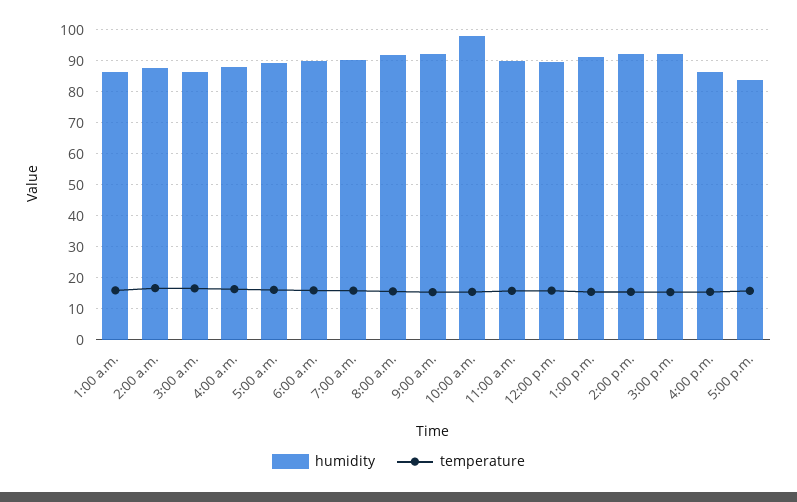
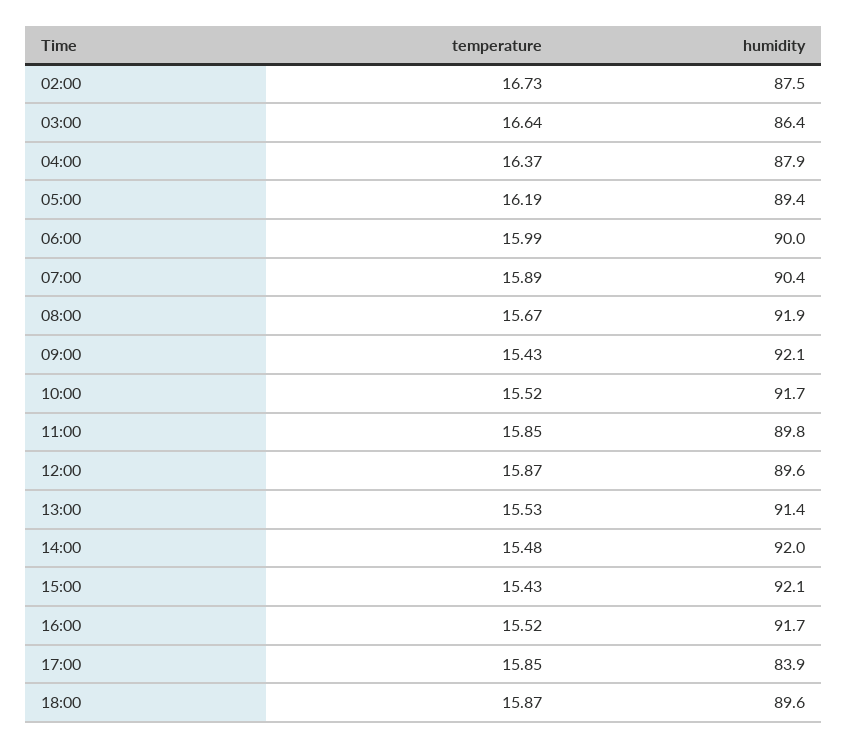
humidity, 1:00 a.m.: 86 -> none
temperature, 1:00 a.m.: 16 -> none
humidity, 10:00 a.m.: 98 -> 91.7
humidity, 4:00 p.m.: 86 -> 91.7
temperature, 18:00: none -> 15.87
humidity, 18:00: none -> 89.6

